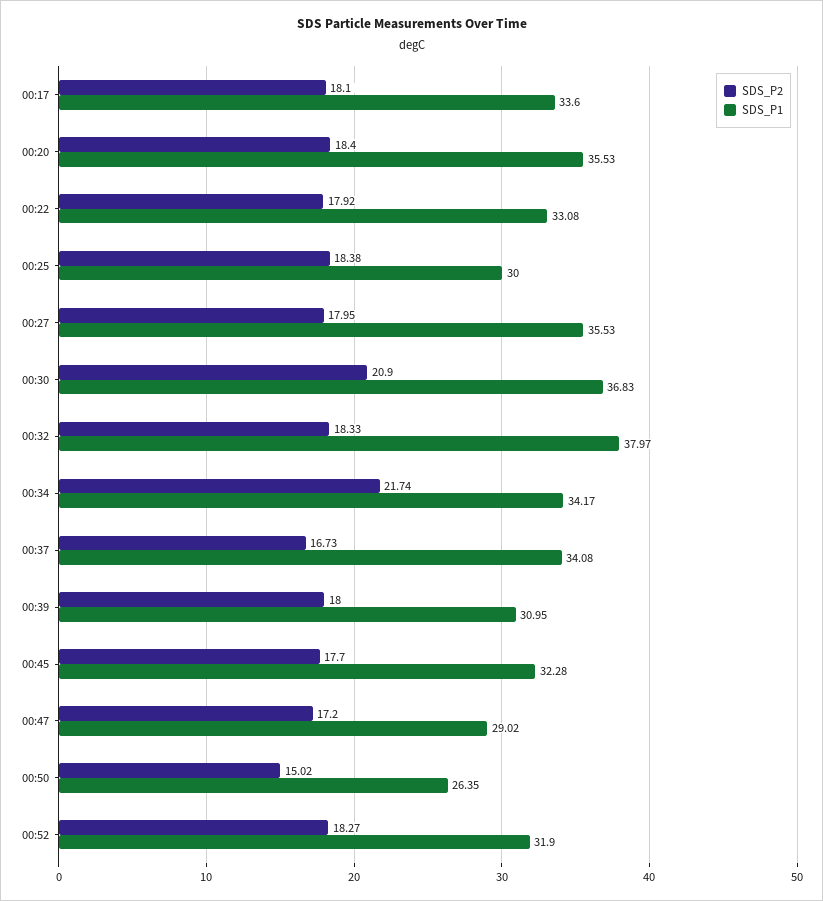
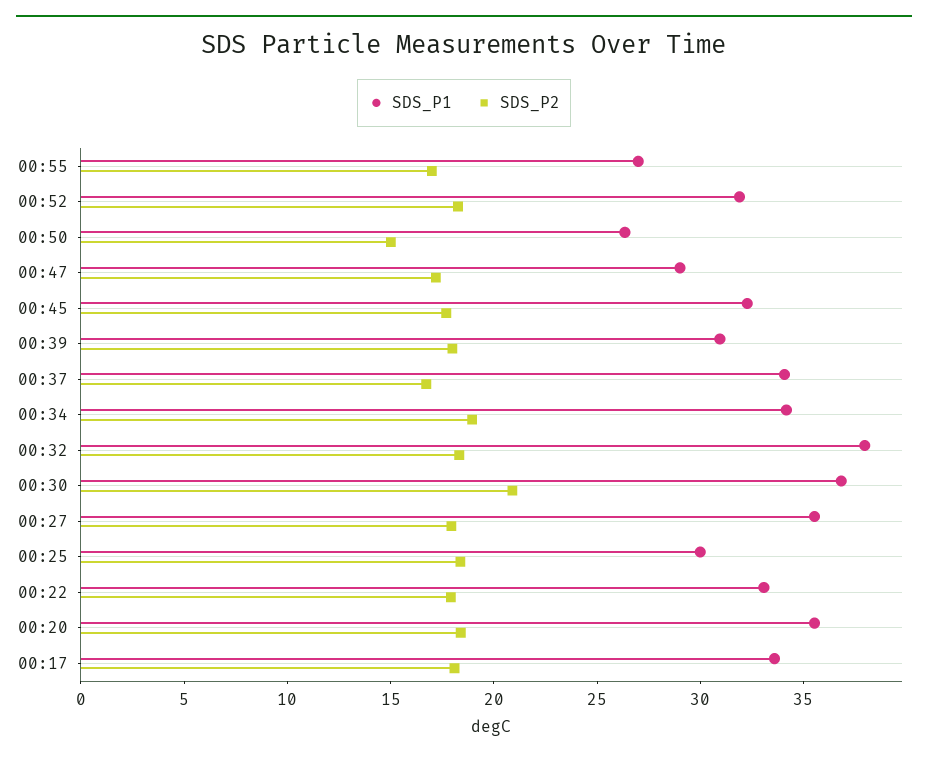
SDS_P2, 00:34: 21.74 -> 19
SDS_P1, 00:55: none -> 27
SDS_P2, 00:55: none -> 17

